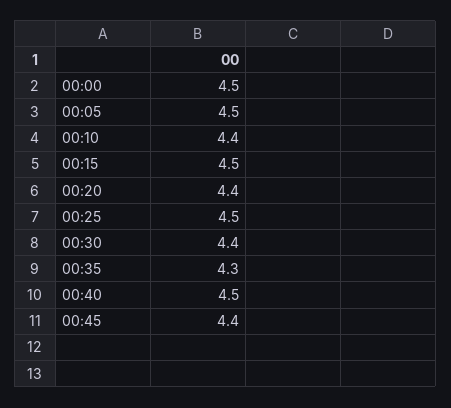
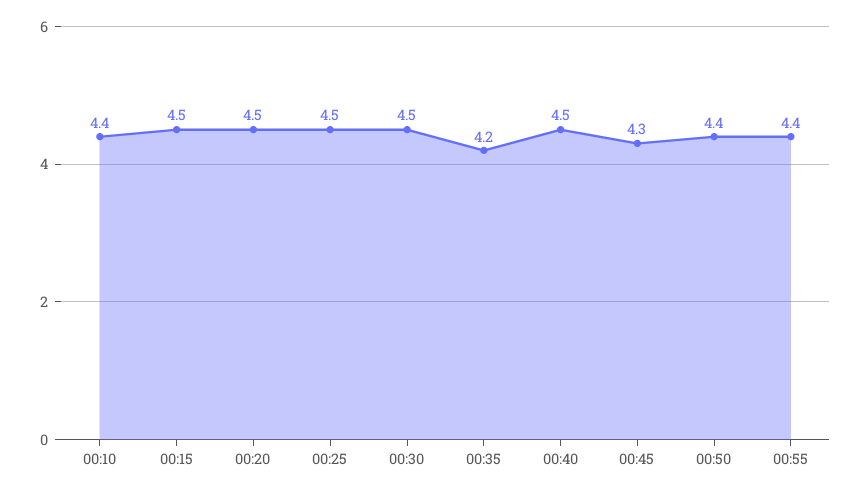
00:00: 4.5 -> none
00:05: 4.5 -> none
00:20: 4.4 -> 4.5
00:30: 4.4 -> 4.5
00:35: 4.3 -> 4.2
00:45: 4.4 -> 4.3
00:50: none -> 4.4
00:55: none -> 4.4

